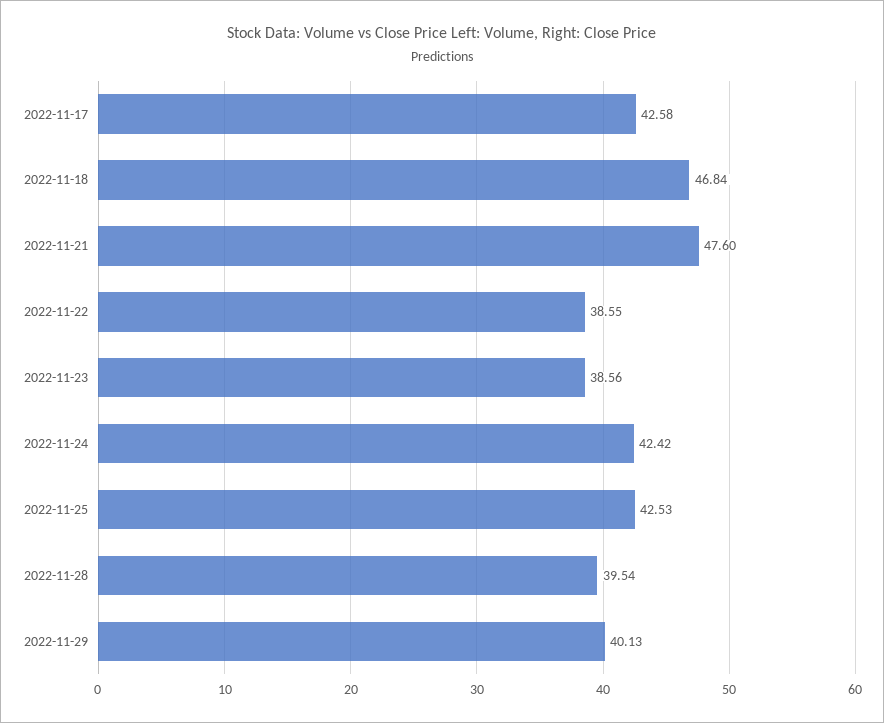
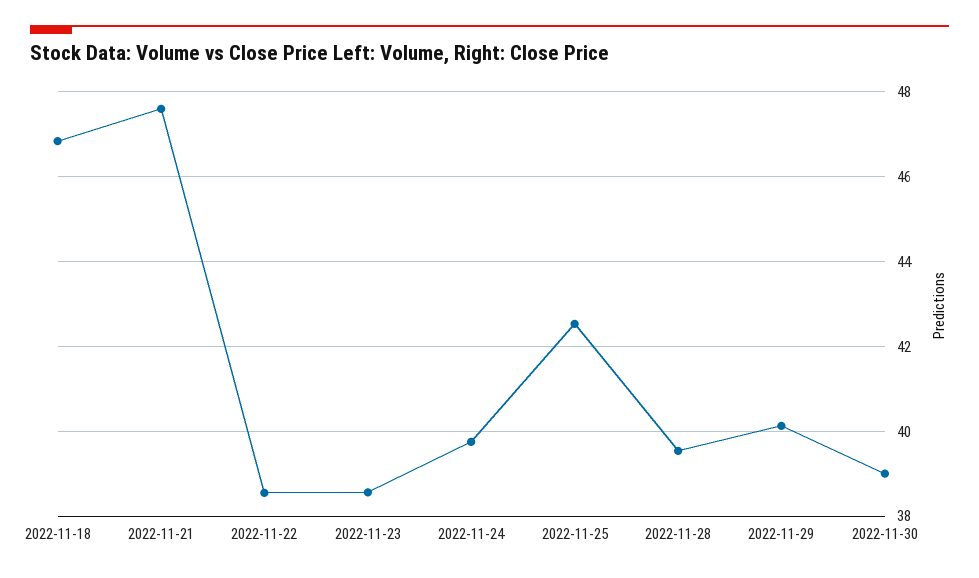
2022-11-17: 42.58 -> none
2022-11-24: 42.42 -> 39.8
2022-11-30: none -> 39

